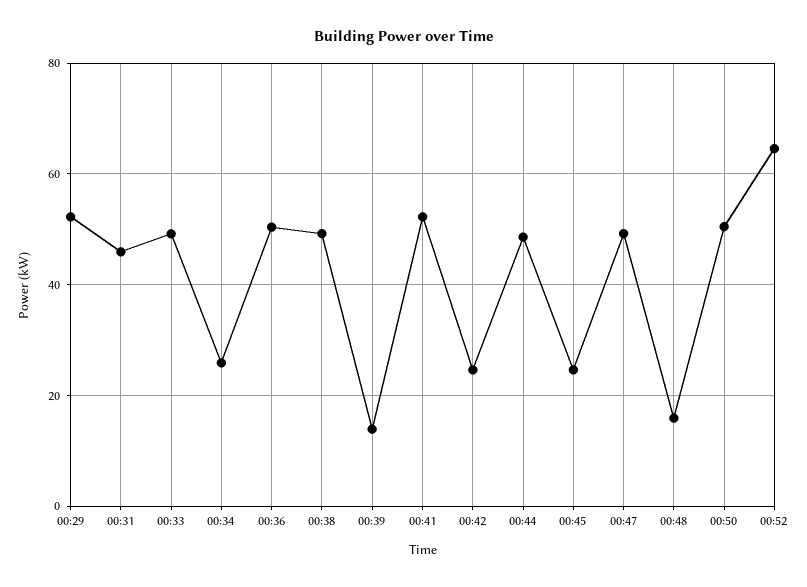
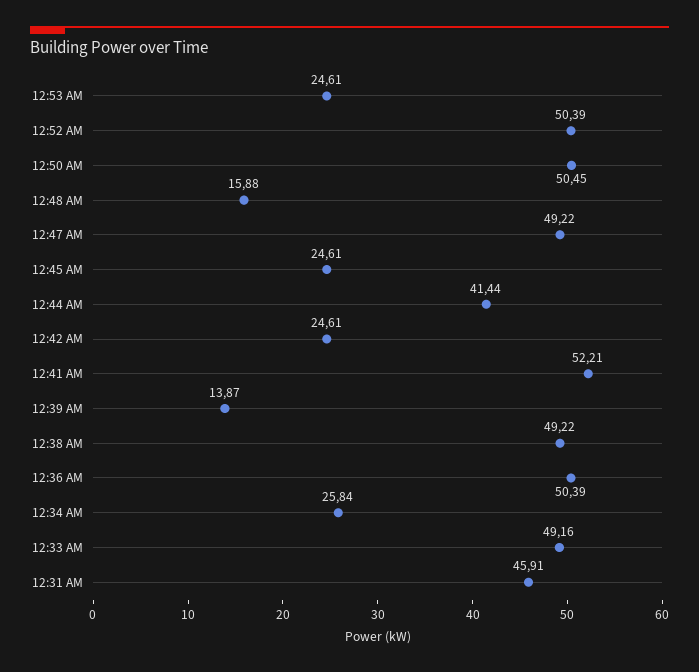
00:29: 52 -> none
00:44: 48 -> 41.44
00:52: 64 -> 50.39
12:53 AM: none -> 24.61

